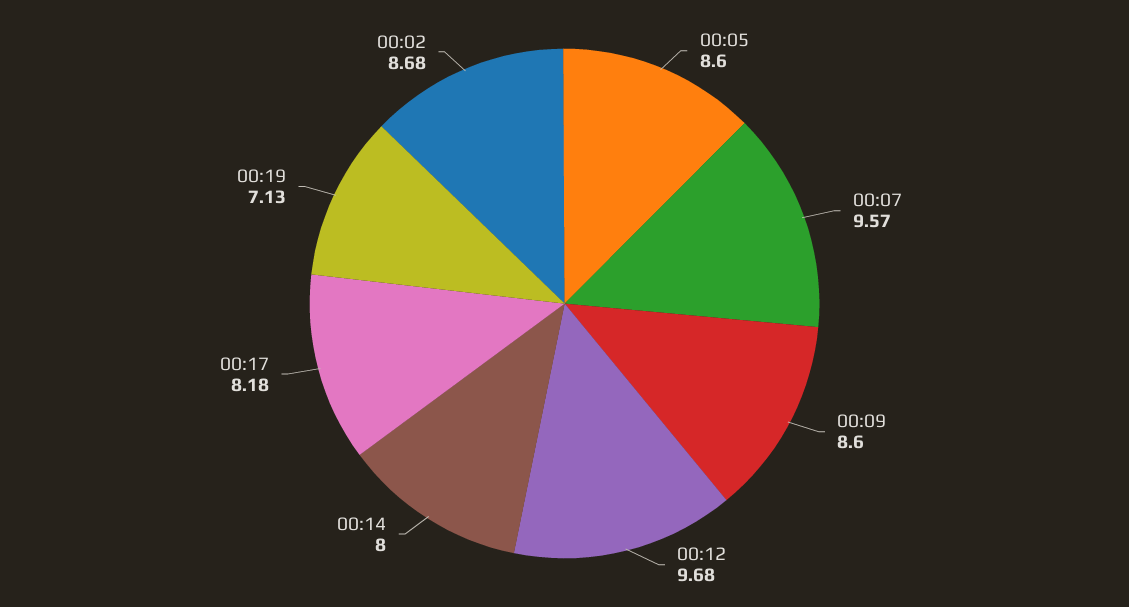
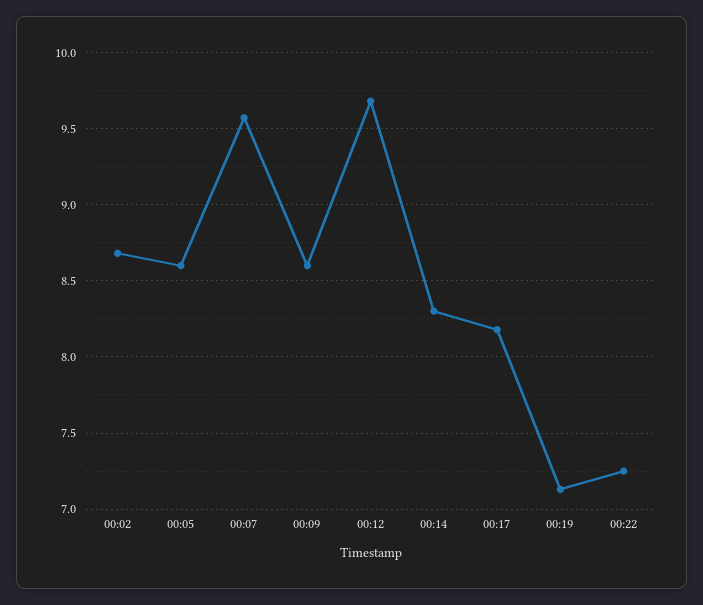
00:14: 8 -> 8.3
00:22: none -> 7.25

